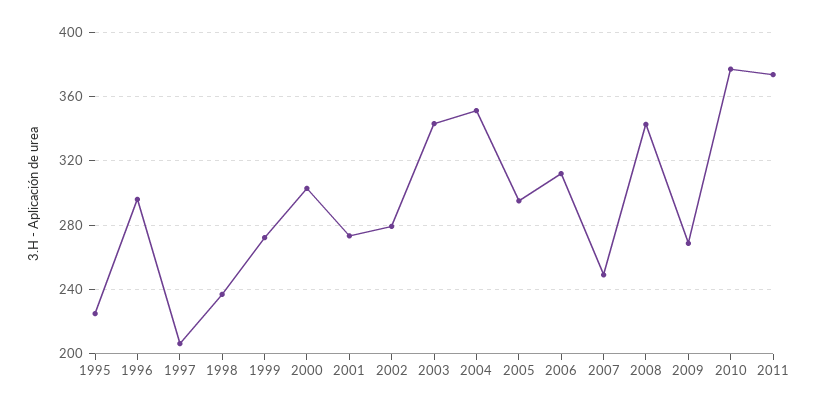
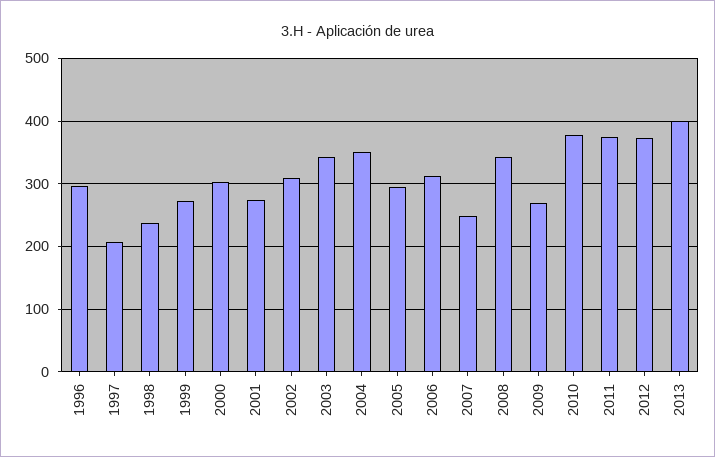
1995: 225 -> none
2002: 280 -> 310
2012: none -> 370
2013: none -> 400

